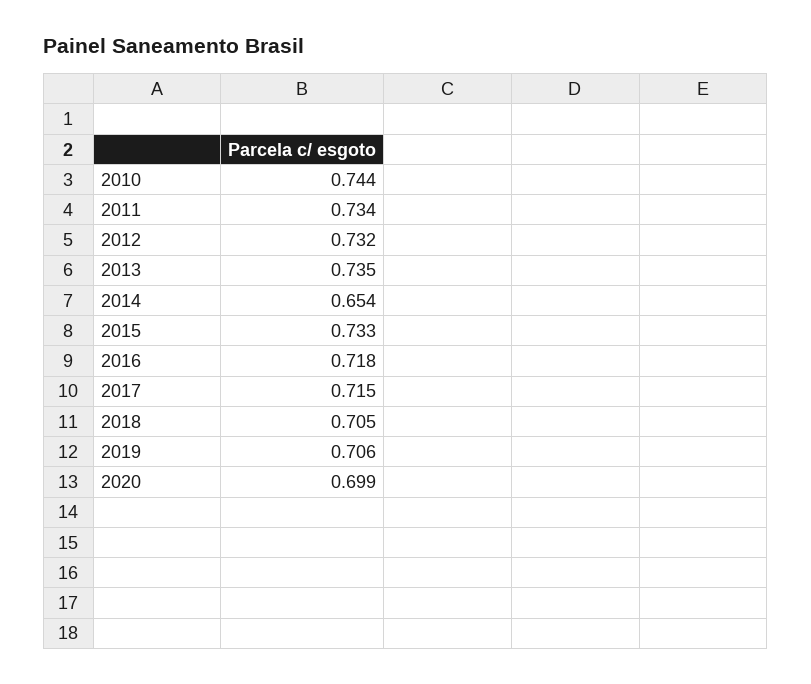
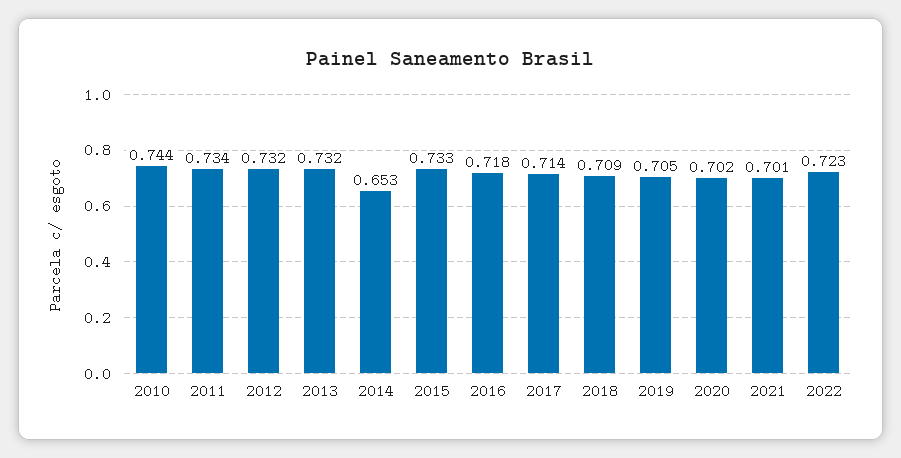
2013: 0.735 -> 0.732
2014: 0.654 -> 0.653
2017: 0.715 -> 0.714
2018: 0.705 -> 0.709
2019: 0.706 -> 0.705
2020: 0.699 -> 0.702
2021: none -> 0.701
2022: none -> 0.723

